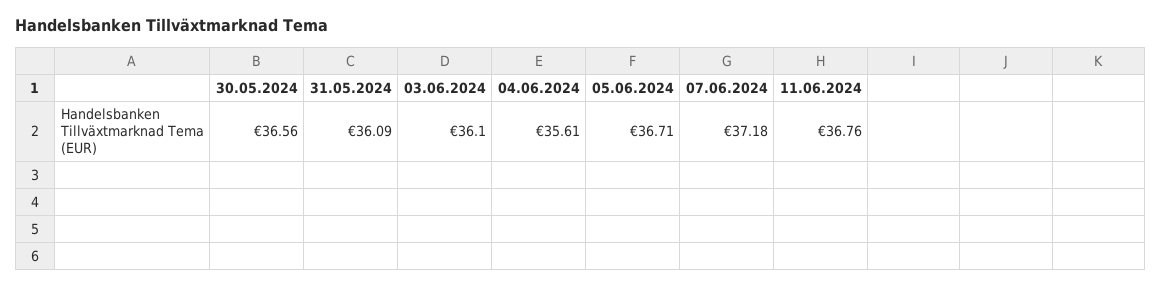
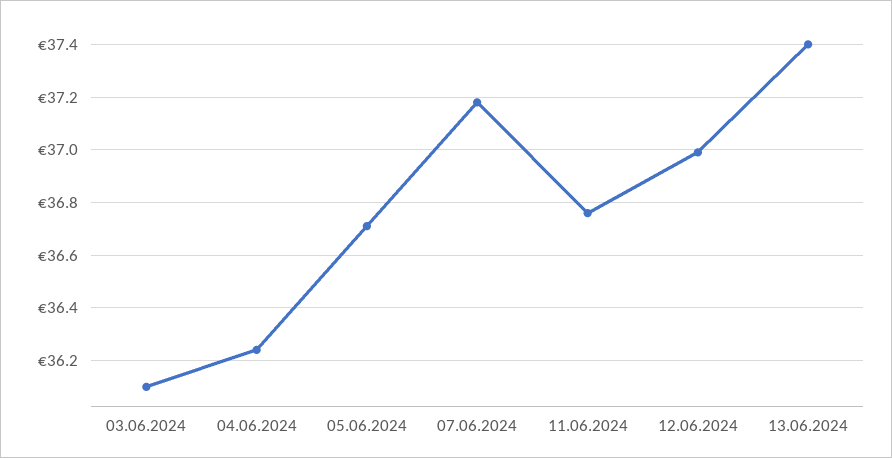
30.05.2024: 36.56 -> none
31.05.2024: 36.09 -> none
04.06.2024: 35.61 -> 36.25
12.06.2024: none -> 37
13.06.2024: none -> 37.4

